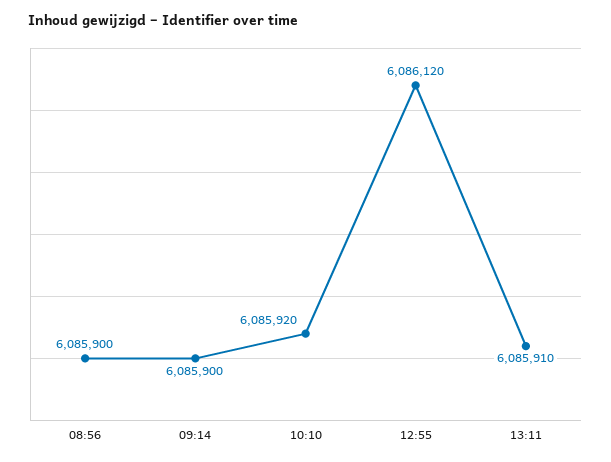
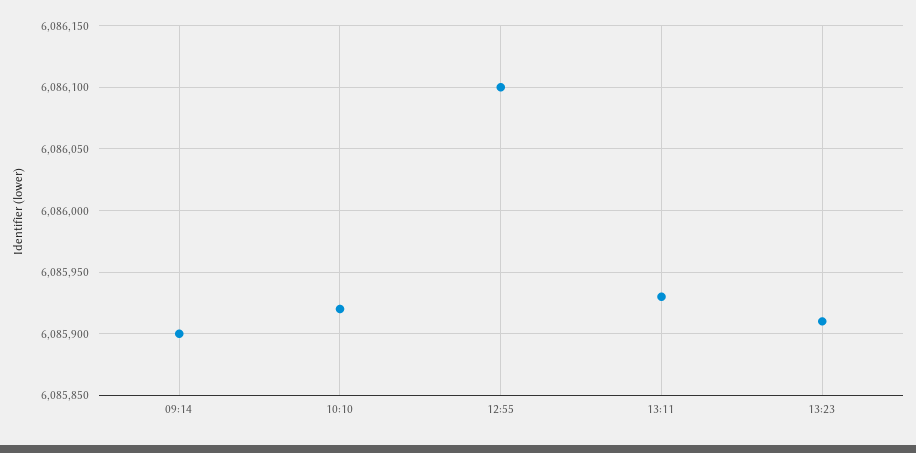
08:56: 6085900 -> none
12:55: 6086120 -> 6086100
13:11: 6085910 -> 6085930
13:23: none -> 6085910

